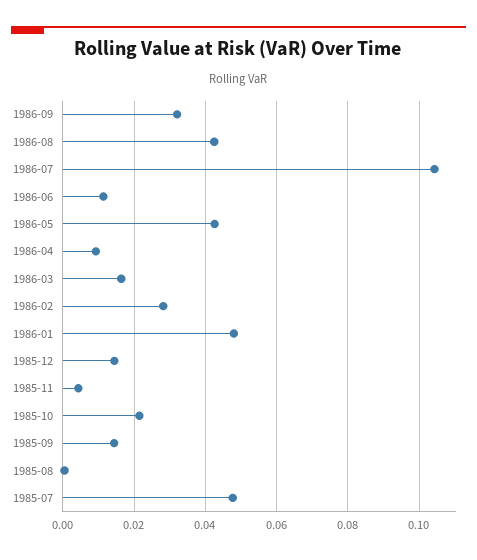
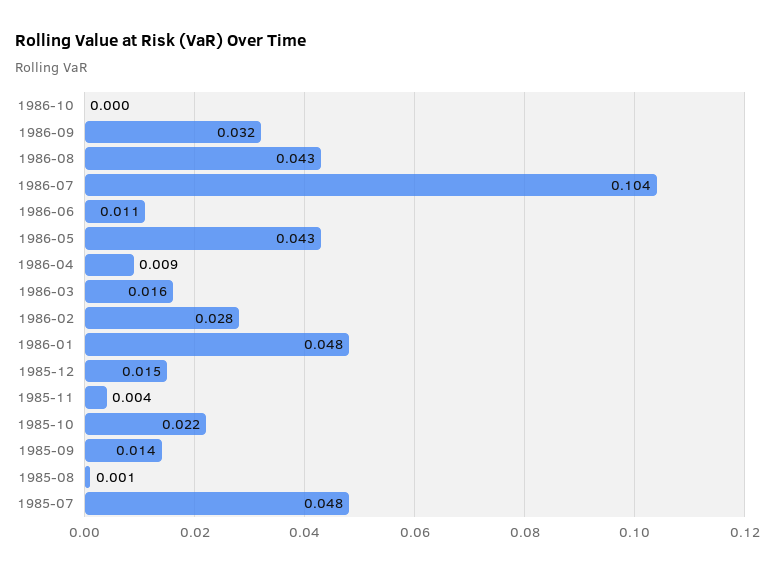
1986-10: none -> 0

